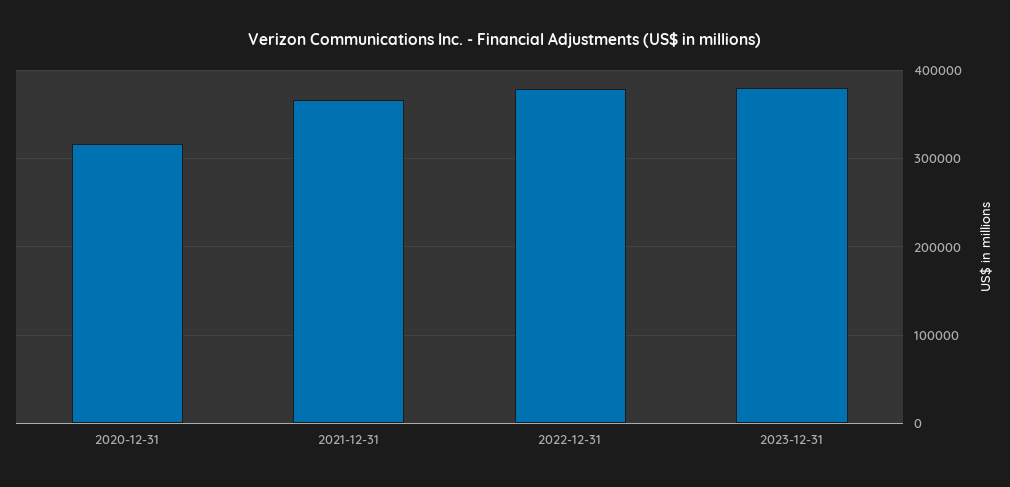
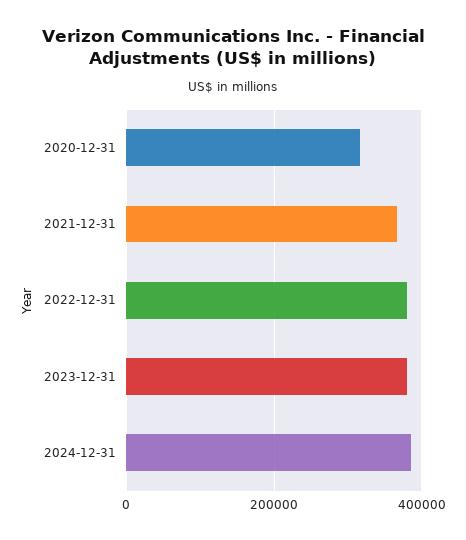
2024-12-31: none -> 380000

